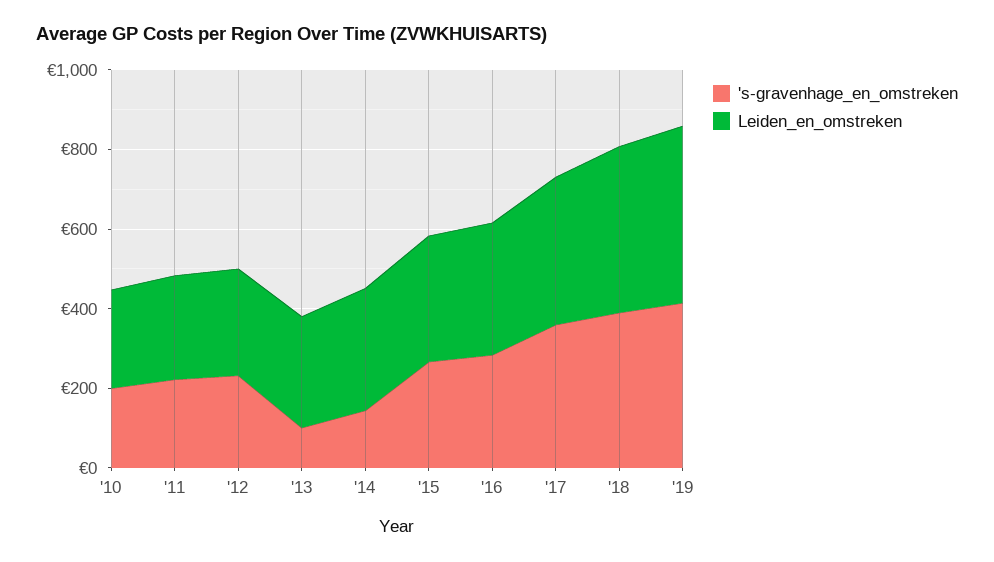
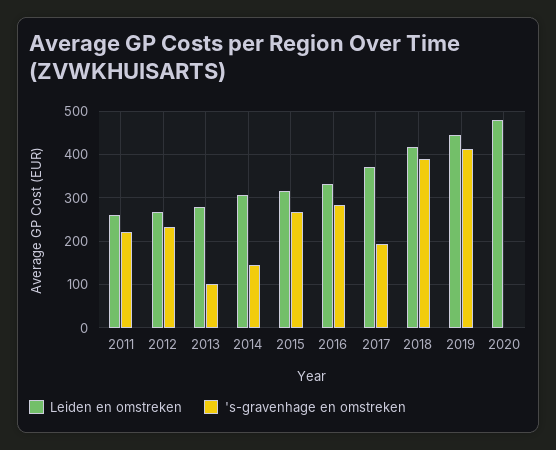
's-gravenhage_en_omstreken, '10: 200 -> none
Leiden_en_omstreken, '10: 250 -> none
's-gravenhage_en_omstreken, '17: 350 -> 200
Leiden_en_omstreken, 2020: none -> 480
's-gravenhage_en_omstreken, 2020: none -> 0

